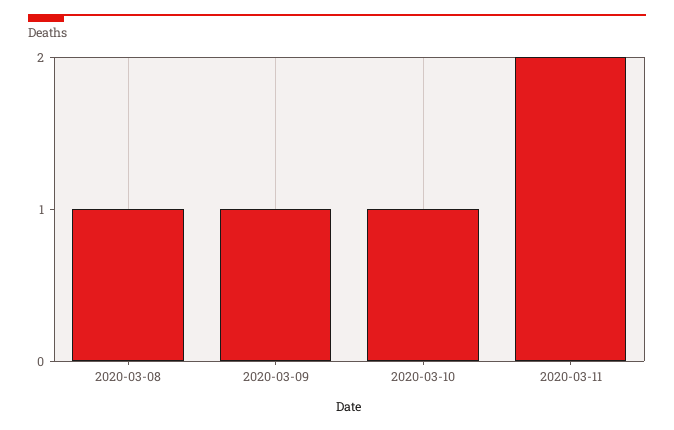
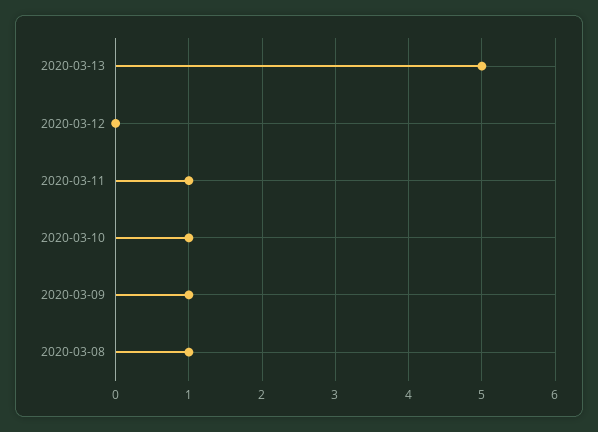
2020-03-11: 2 -> 1
2020-03-13: none -> 5
2020-03-12: none -> 0

